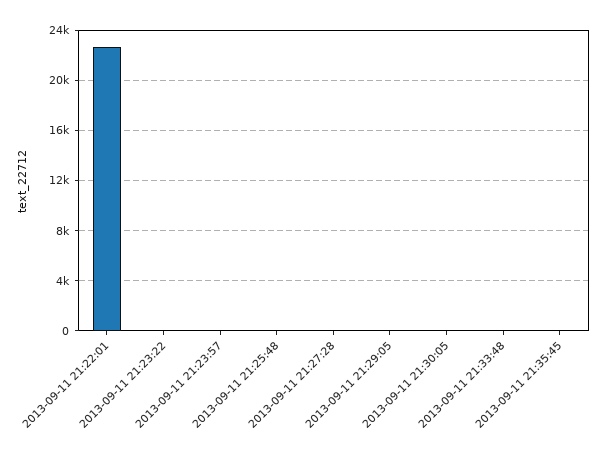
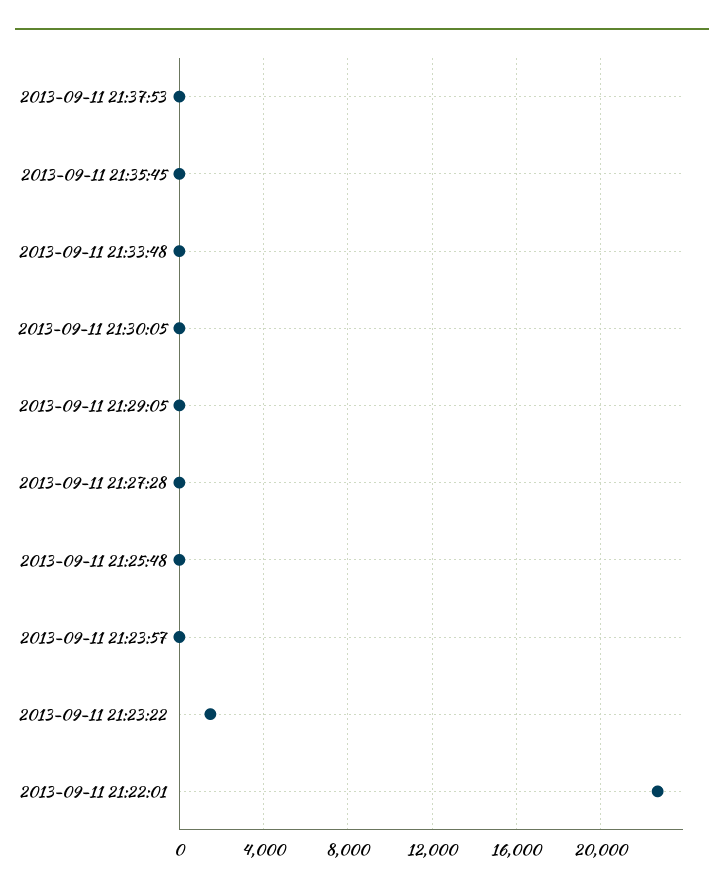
2013-09-11 21:23:22: 0 -> 1500
2013-09-11 21:37:53: none -> 0

